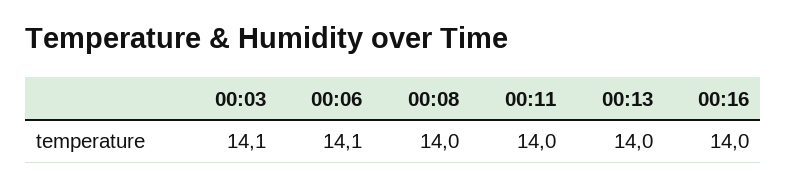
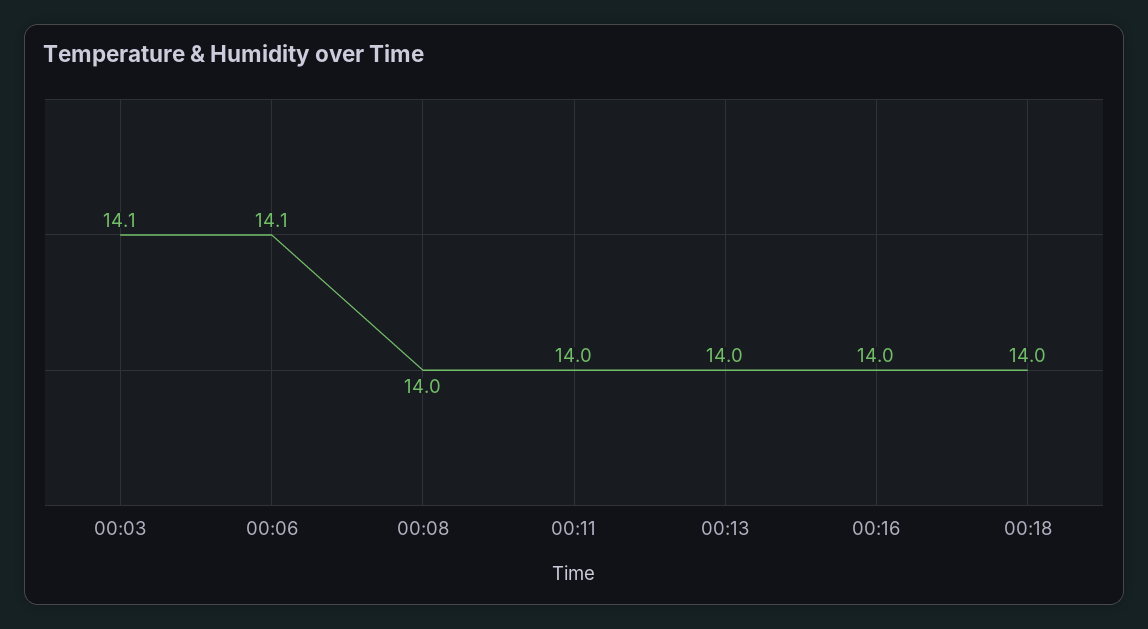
00:18: none -> 14

